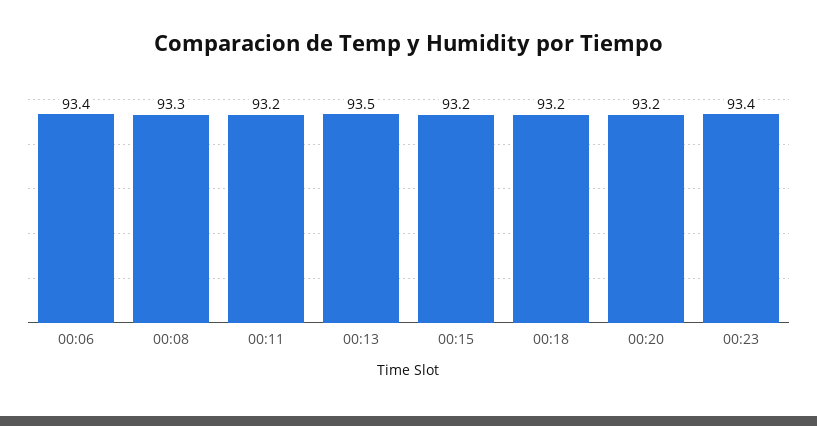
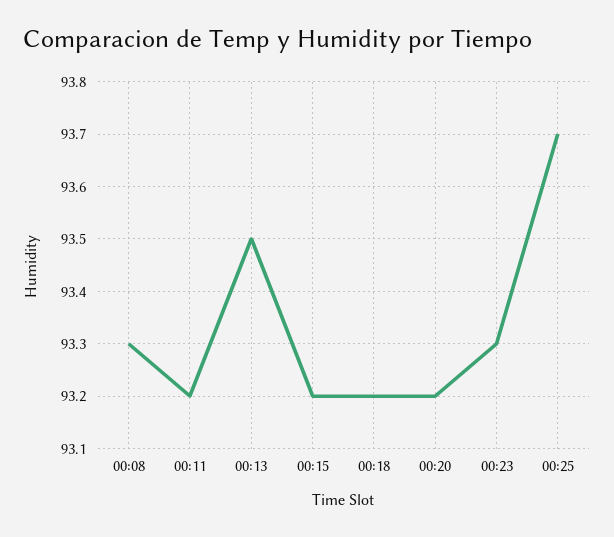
00:06: 93.4 -> none
00:23: 93.4 -> 93.3
00:25: none -> 93.7

